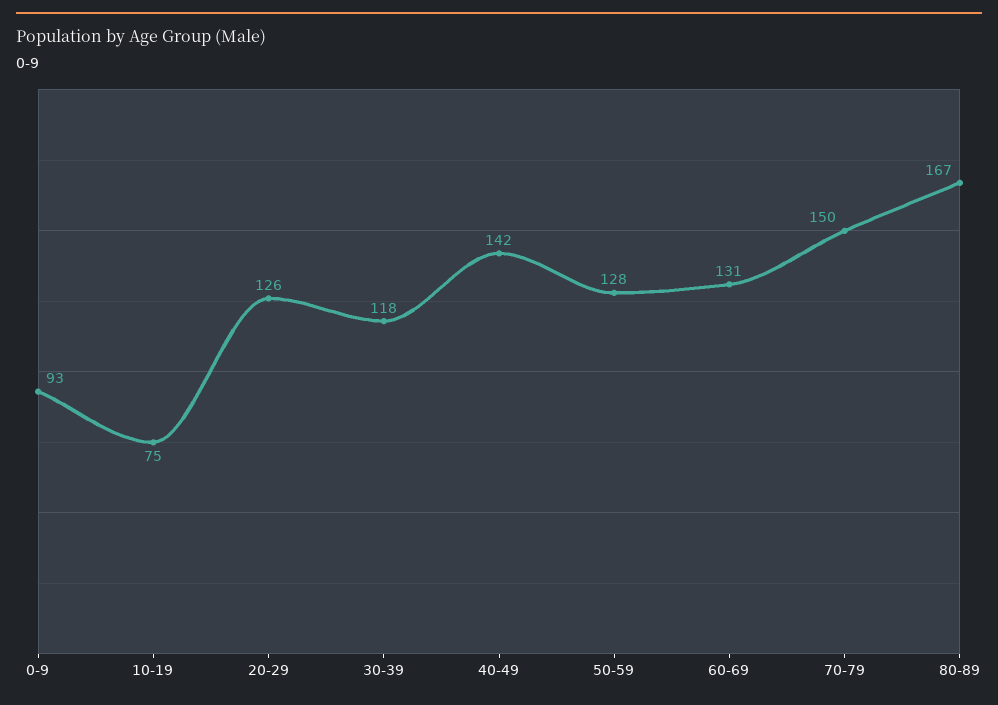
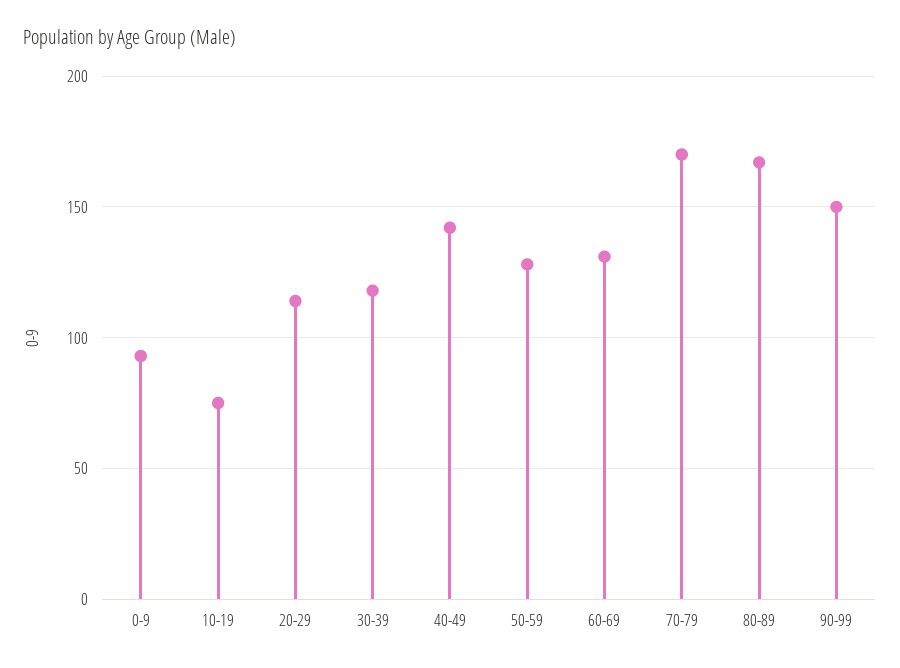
20-29: 126 -> 115
70-79: 150 -> 170
90-99: none -> 150

